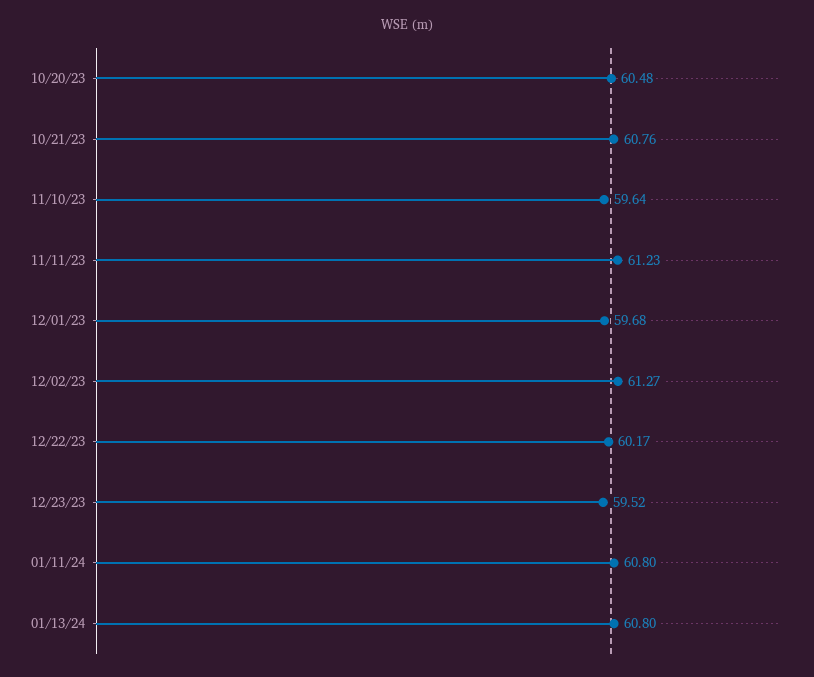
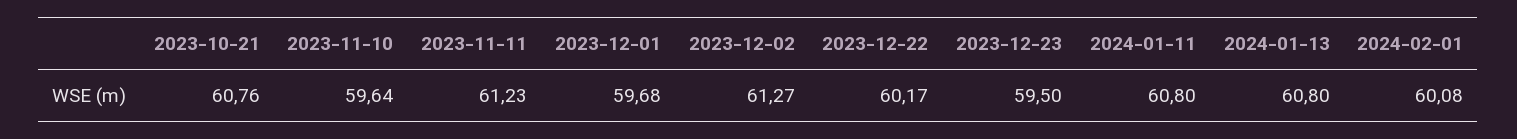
10/20/23: 60.48 -> none
12/23/23: 59.52 -> 59.5
2024-02-01: none -> 60.08

